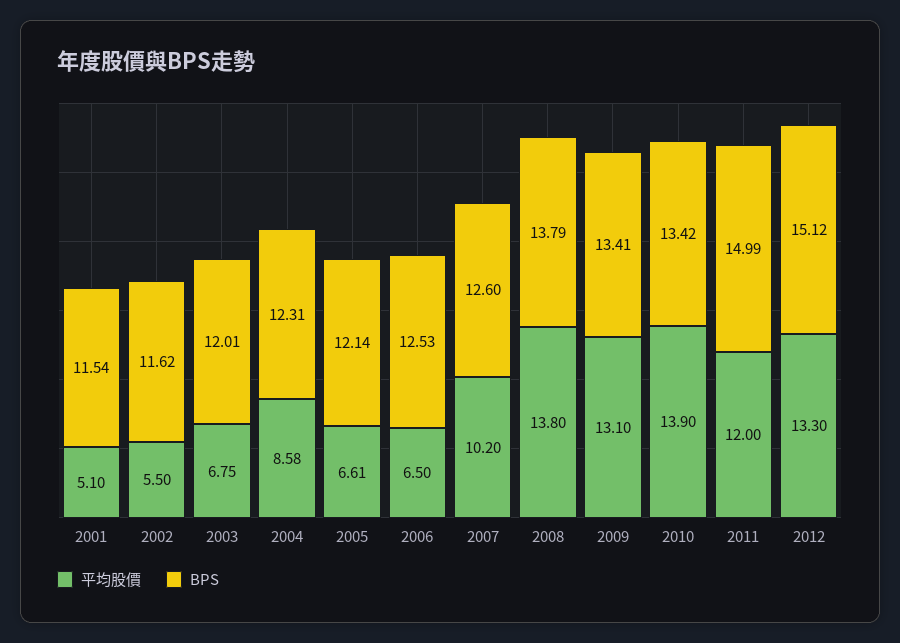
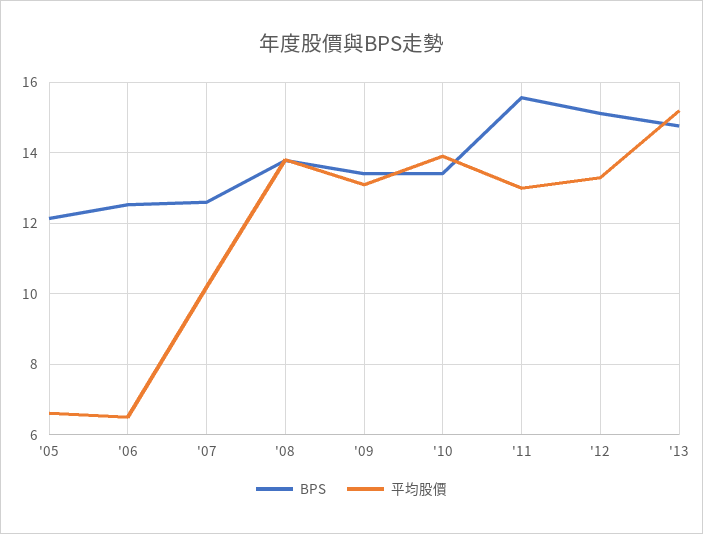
平均股價, 2001: 5.1 -> none
BPS, 2001: 11.54 -> none
平均股價, 2002: 5.5 -> none
BPS, 2002: 11.62 -> none
平均股價, 2003: 6.75 -> none
BPS, 2003: 12.01 -> none
平均股價, 2004: 8.58 -> none
BPS, 2004: 12.31 -> none
平均股價, 2011: 12 -> 13
BPS, 2011: 14.99 -> 15.6
BPS, '13: none -> 14.8
平均股價, '13: none -> 15.2

